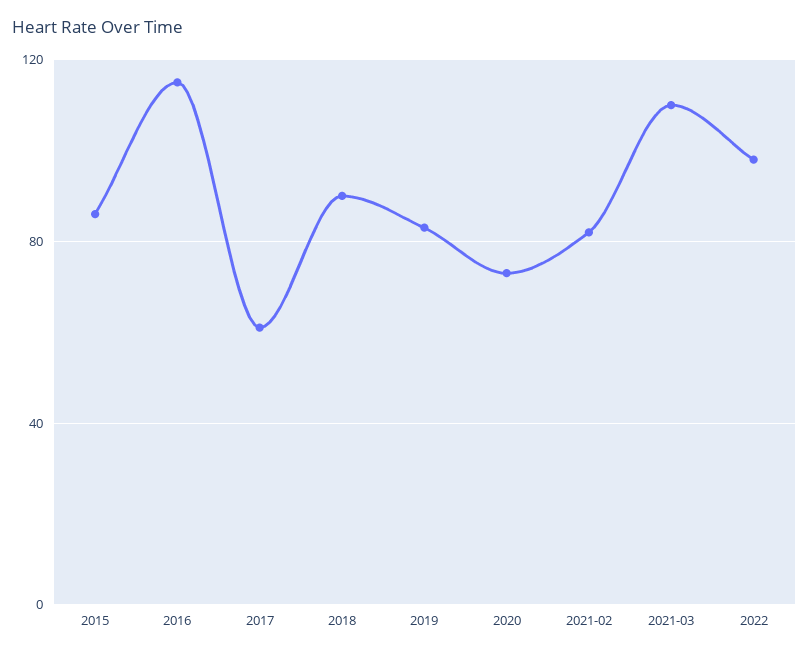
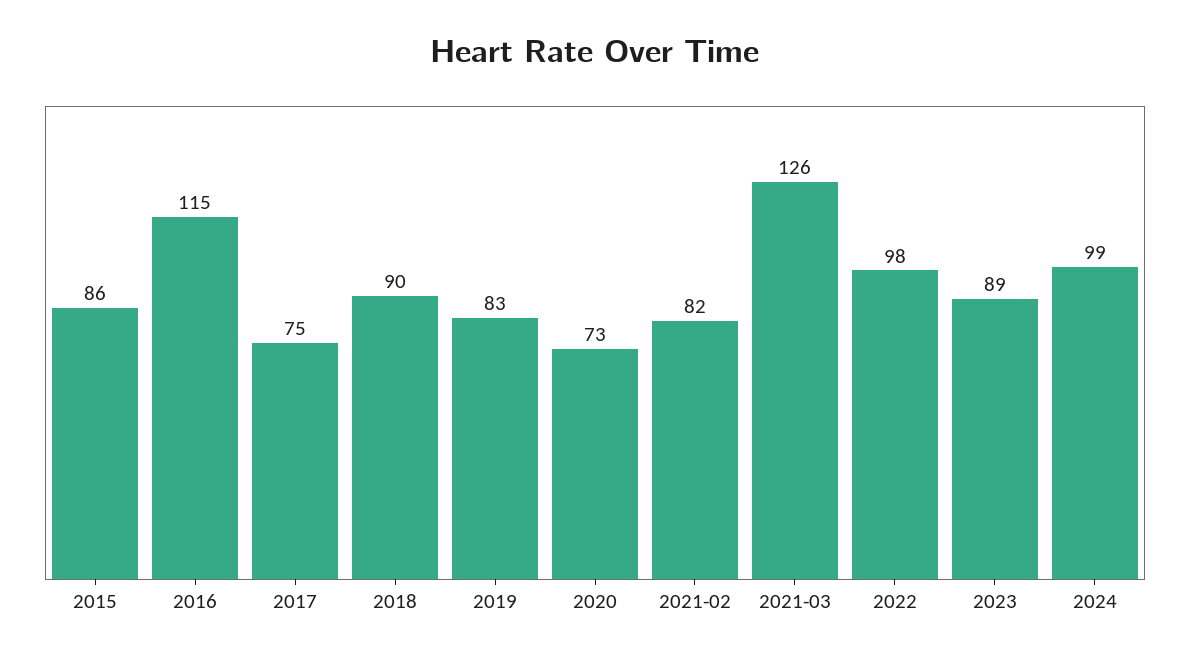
2017: 60 -> 75
2021-03: 110 -> 126
2023: none -> 89
2024: none -> 99

